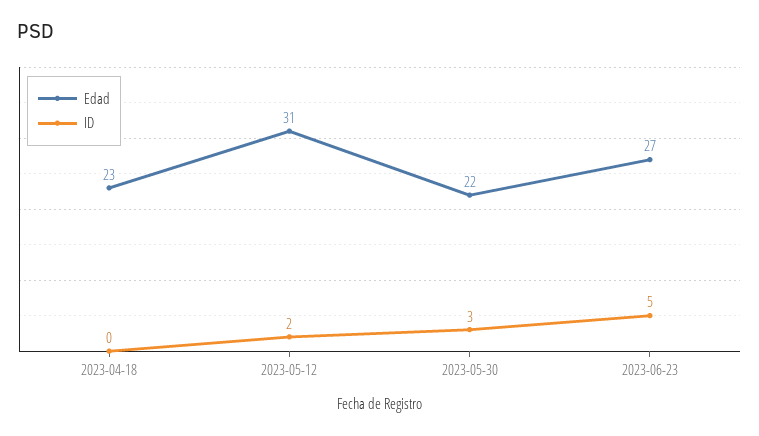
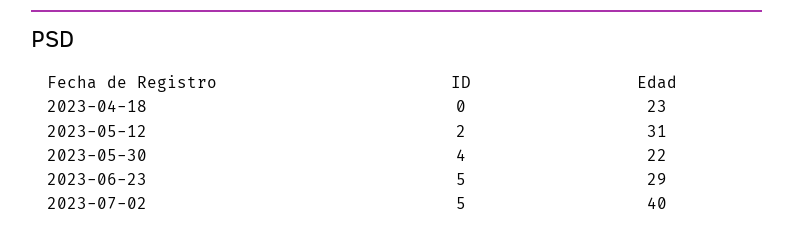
ID, 2023-05-30: 3 -> 4
Edad, 2023-06-23: 27 -> 29
ID, 2023-07-02: none -> 5
Edad, 2023-07-02: none -> 40

